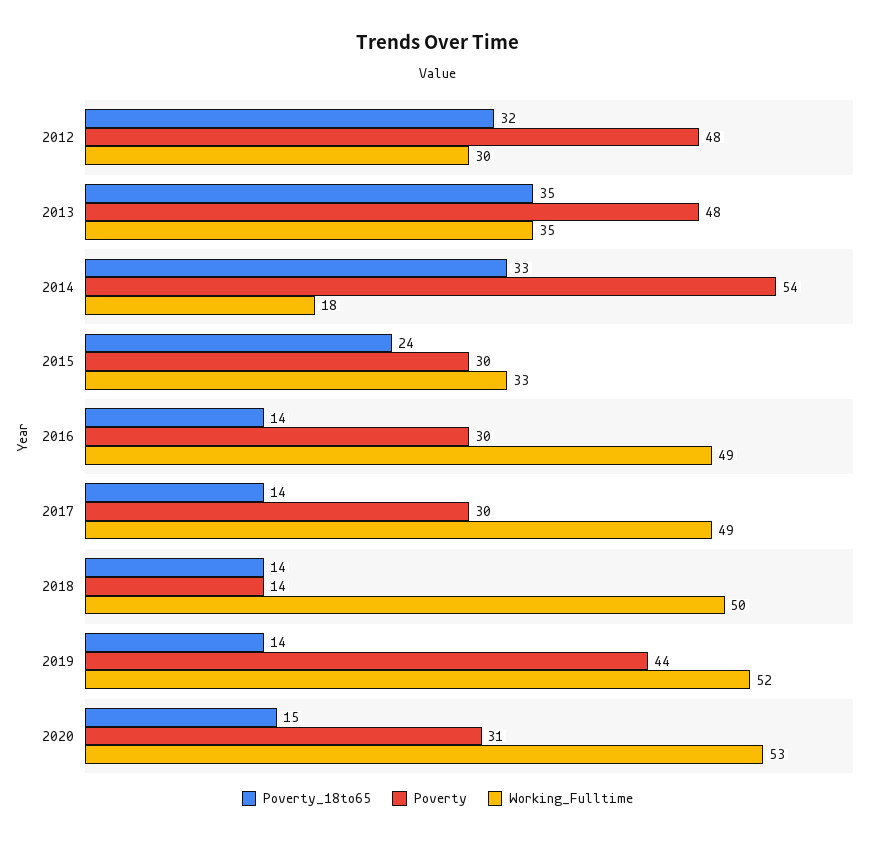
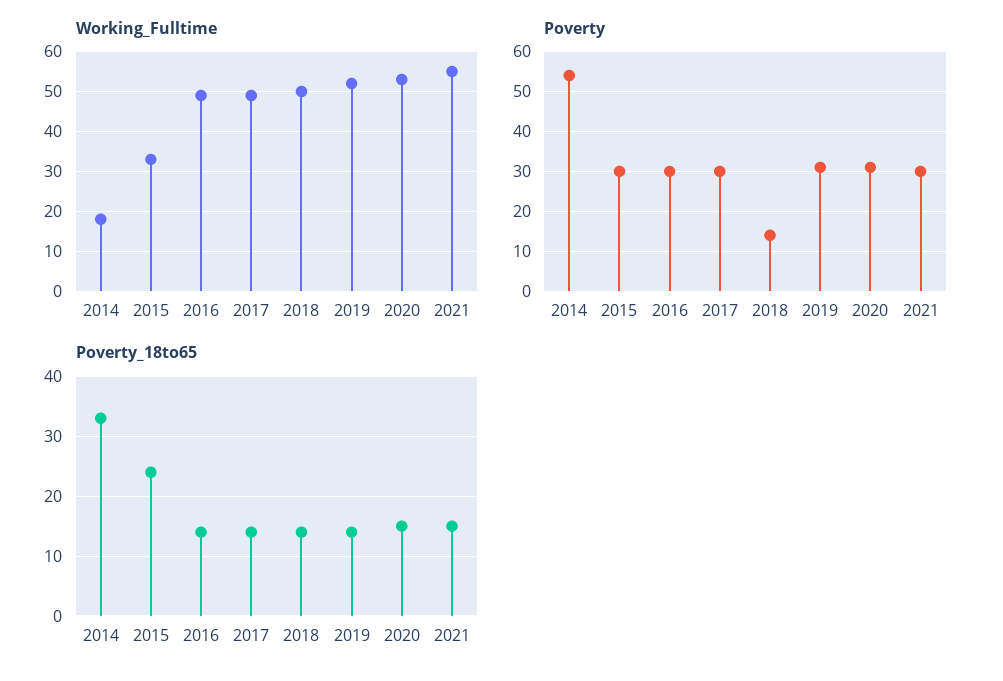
Poverty_18to65, 2012: 32 -> none
Poverty, 2012: 48 -> none
Working_Fulltime, 2012: 30 -> none
Poverty_18to65, 2013: 35 -> none
Poverty, 2013: 48 -> none
Working_Fulltime, 2013: 35 -> none
Poverty, 2019: 44 -> 30
Working_Fulltime, 2021: none -> 55
Poverty, 2021: none -> 30
Poverty_18to65, 2021: none -> 15

